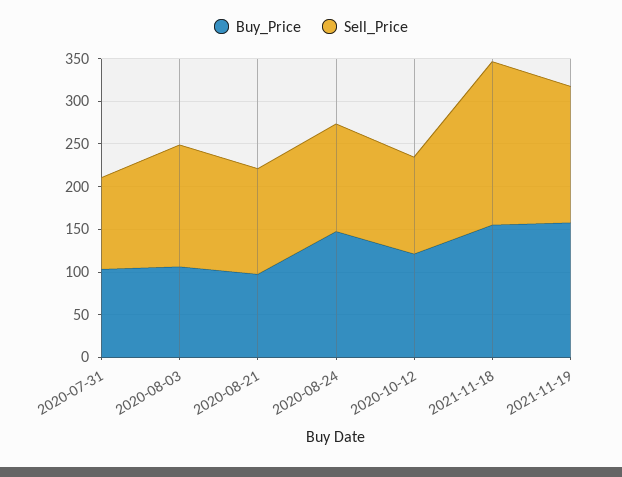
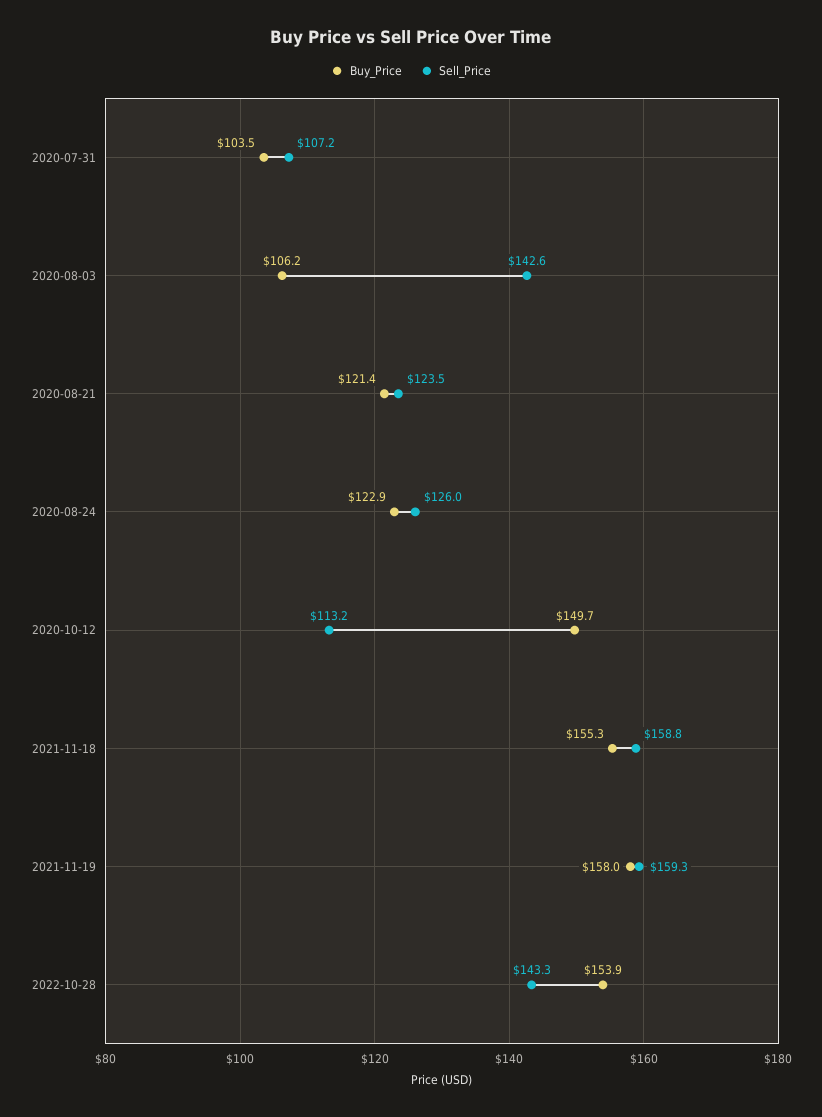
Buy_Price, 2020-08-21: 100 -> 121.4
Buy_Price, 2020-08-24: 150 -> 122.9
Buy_Price, 2020-10-12: 120 -> 149.7
Sell_Price, 2021-11-18: 190 -> 158.8
Buy_Price, 2022-10-28: none -> 153.9
Sell_Price, 2022-10-28: none -> 143.3

